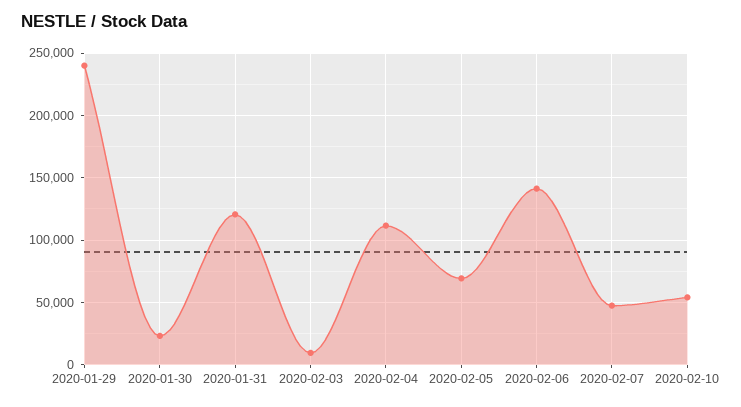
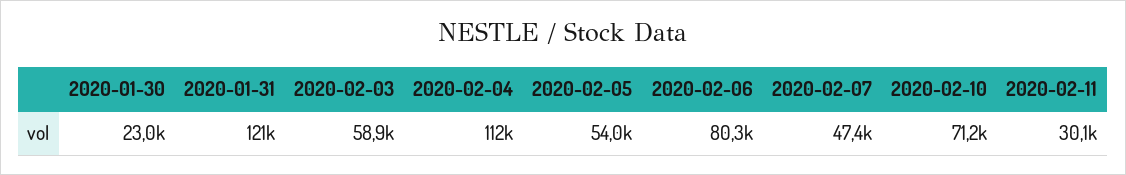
2020-01-29: 240000 -> none
2020-02-03: 10000 -> 58900
2020-02-05: 70000 -> 54000
2020-02-06: 140000 -> 80300
2020-02-10: 55000 -> 71200
2020-02-11: none -> 30100

